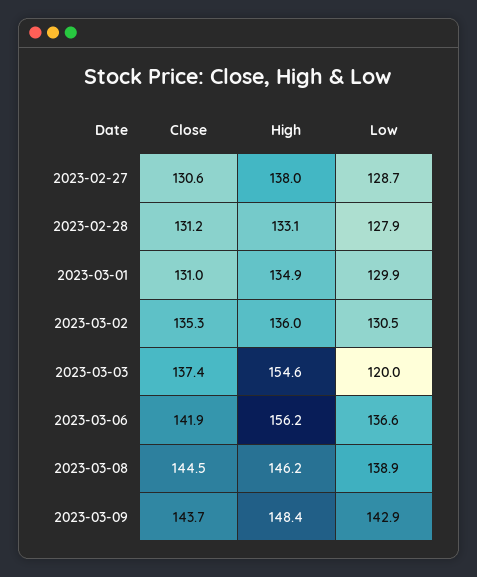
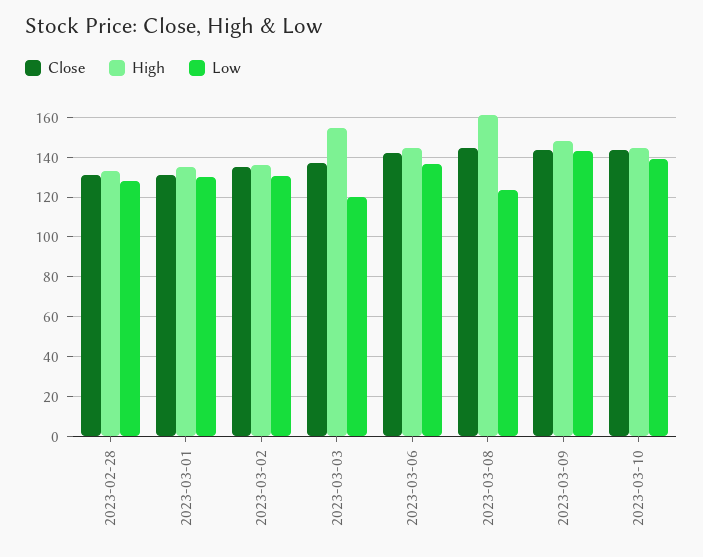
Close, 2023-02-27: 130.6 -> none
High, 2023-02-27: 138 -> none
Low, 2023-02-27: 128.7 -> none
High, 2023-03-06: 156.2 -> 145
High, 2023-03-08: 146.2 -> 160
Low, 2023-03-08: 138.9 -> 125
Close, 2023-03-10: none -> 145
High, 2023-03-10: none -> 145
Low, 2023-03-10: none -> 140

